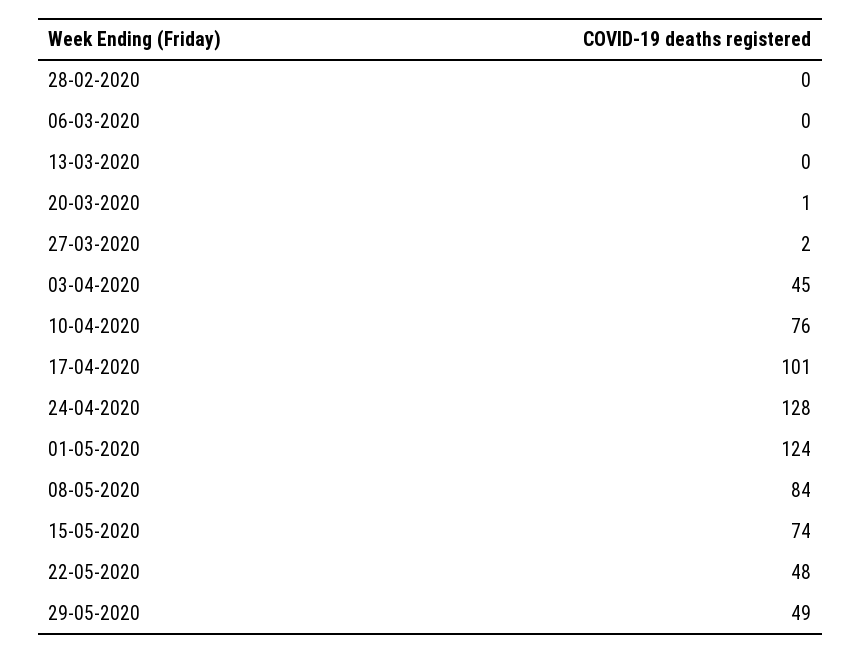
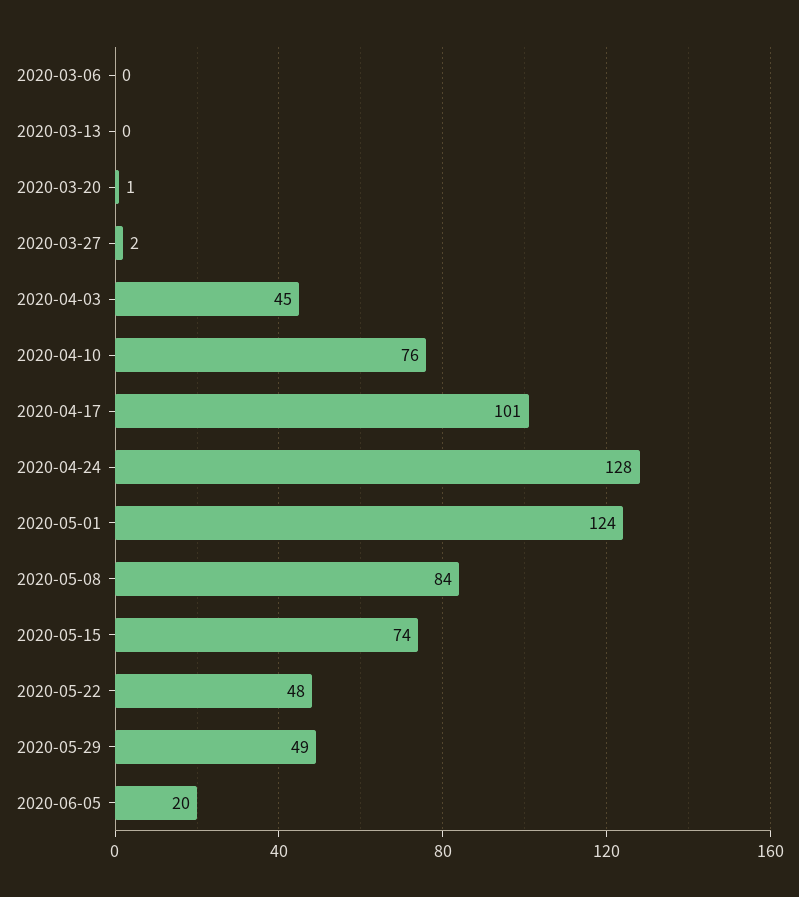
28-02-2020: 0 -> none
2020-06-05: none -> 20

